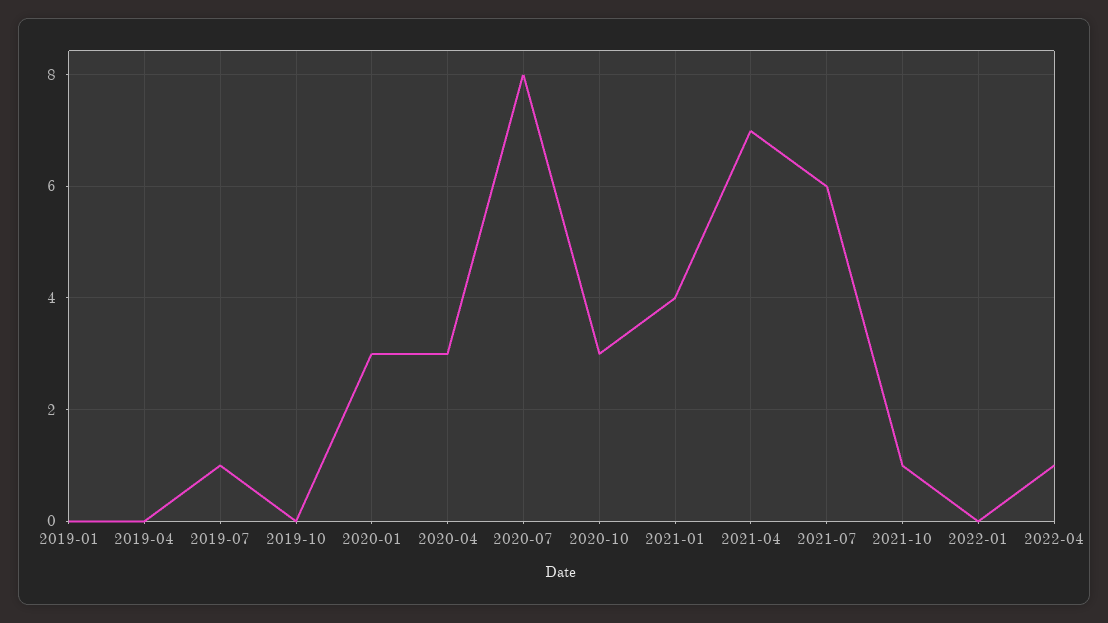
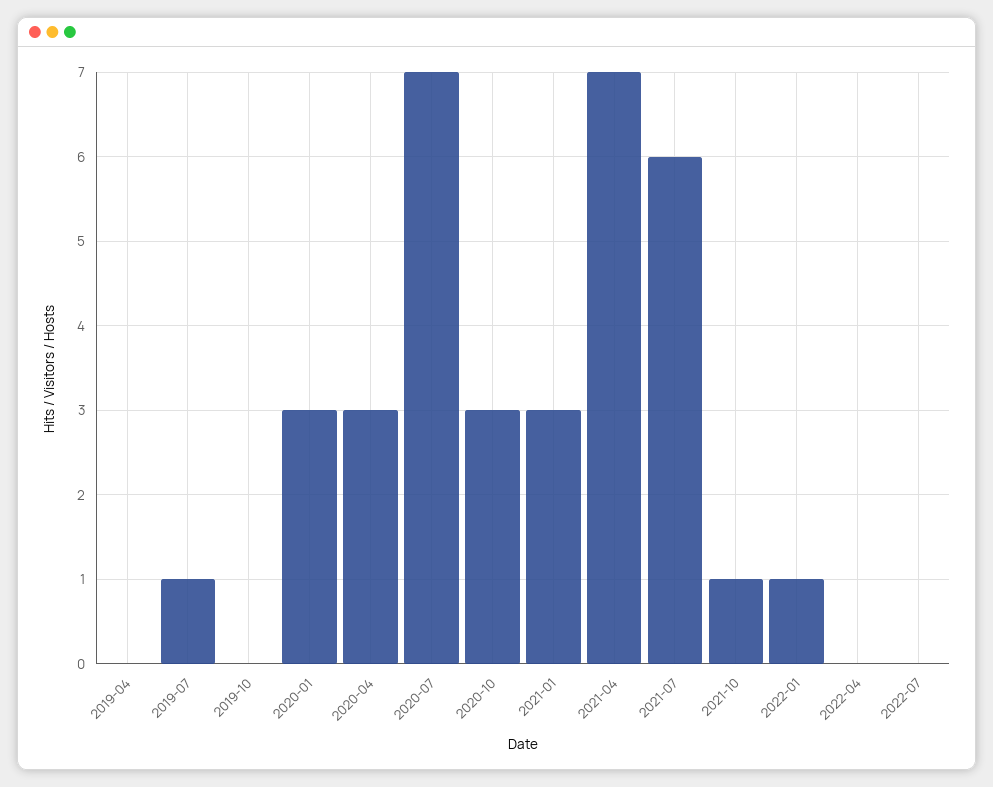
2019-01: 0 -> none
2020-07: 8 -> 7
2021-01: 4 -> 3
2022-01: 0 -> 1
2022-04: 1 -> 0
2022-07: none -> 0

